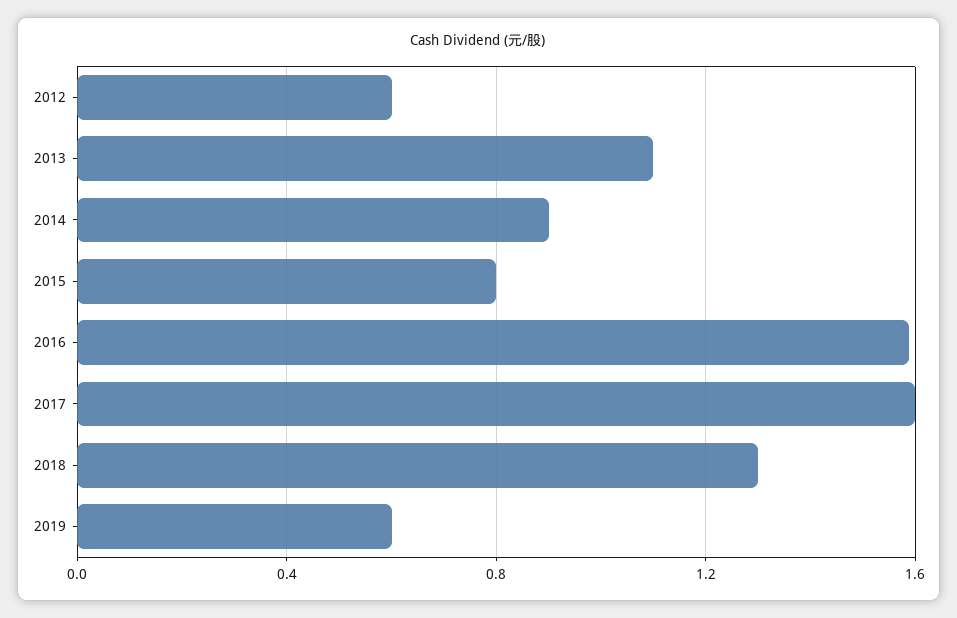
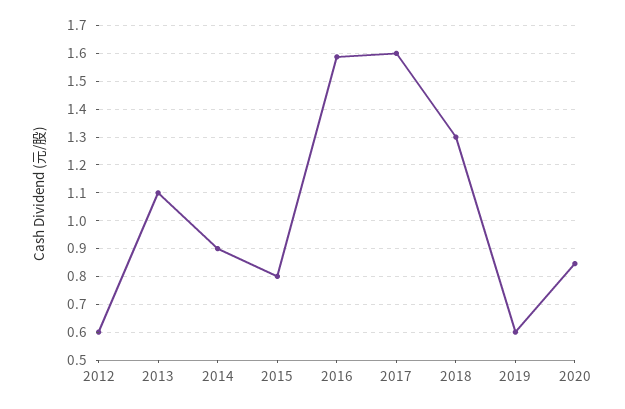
2020: none -> 0.85

